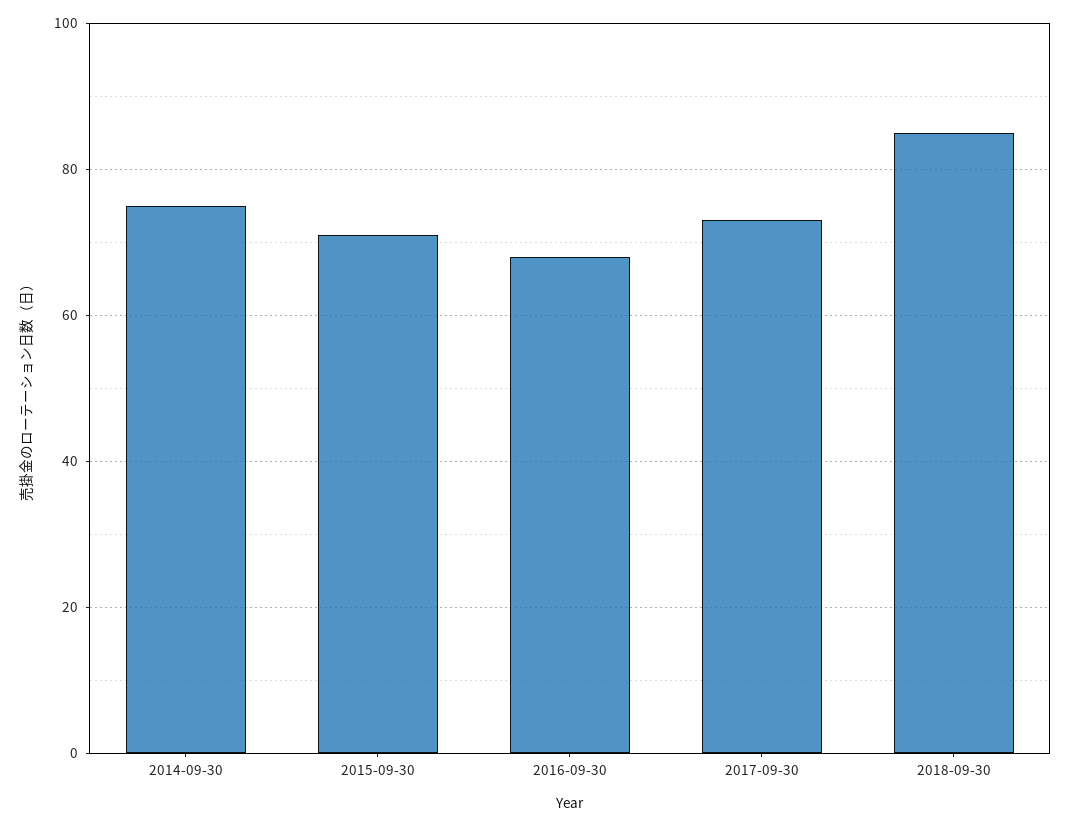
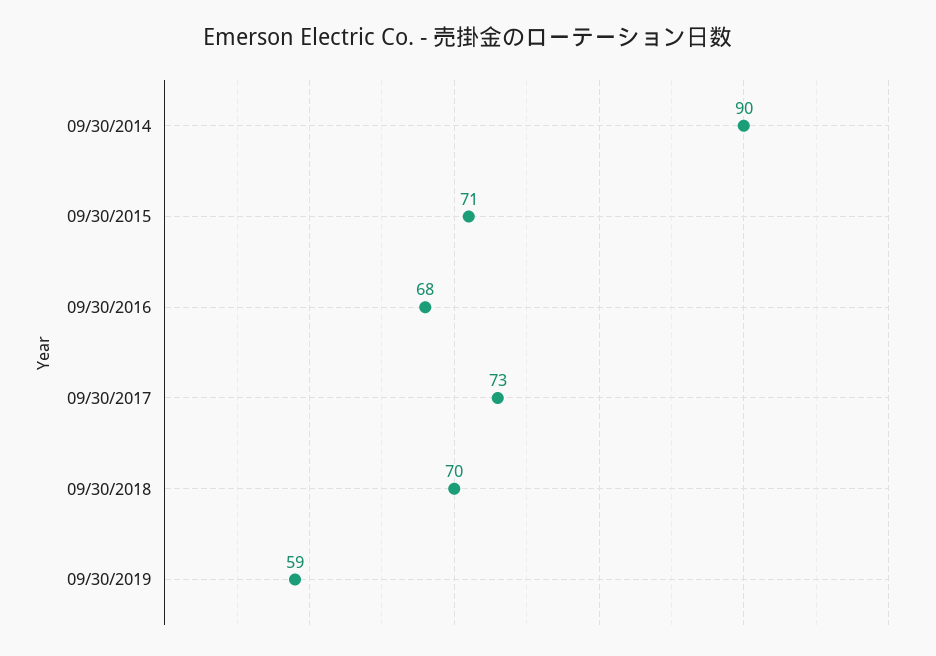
2014-09-30: 75 -> 90
2018-09-30: 85 -> 70
09/30/2019: none -> 59

